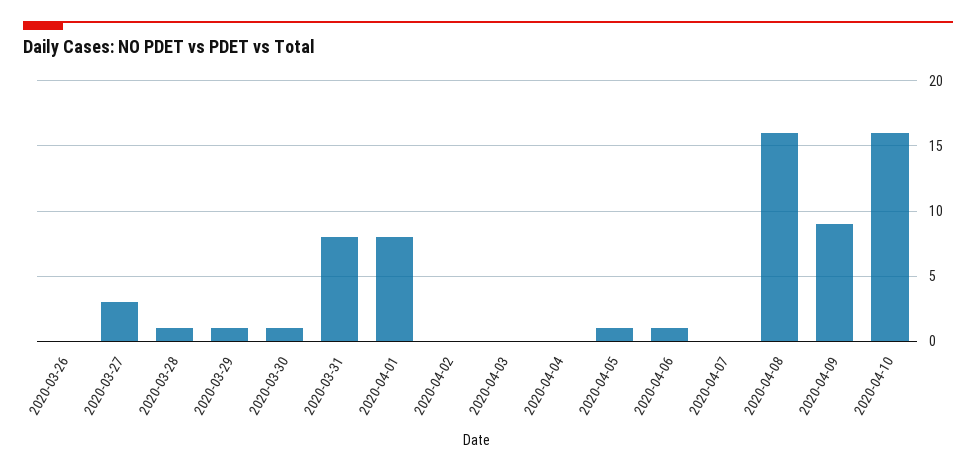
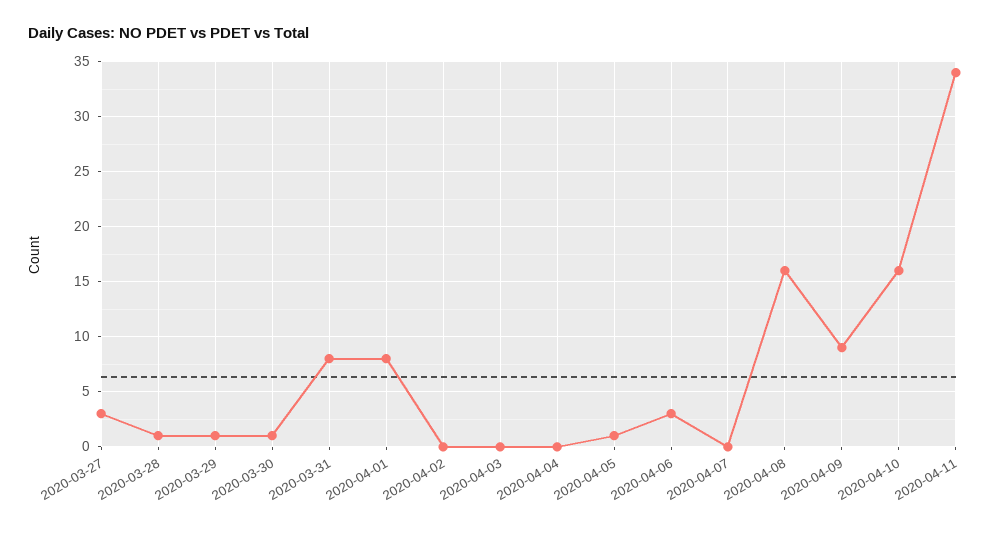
2020-03-26: 0 -> none
2020-04-06: 1 -> 3
2020-04-11: none -> 34

